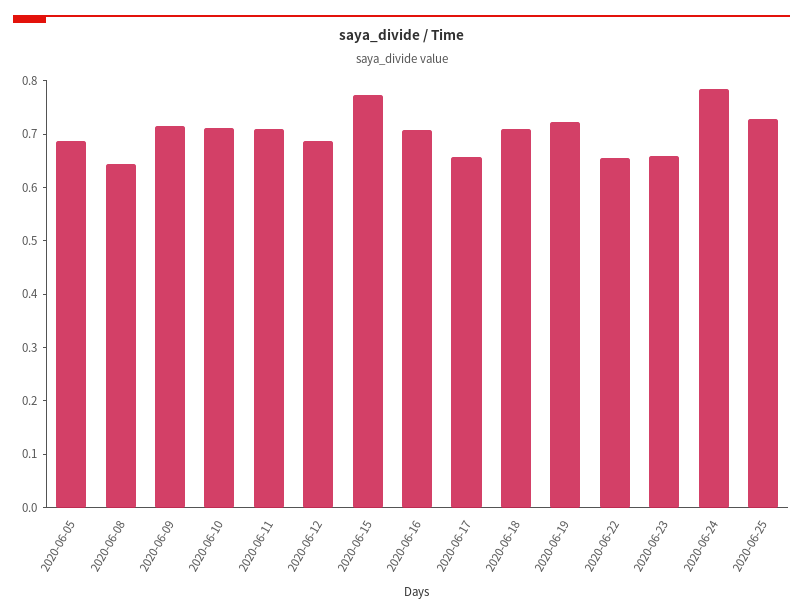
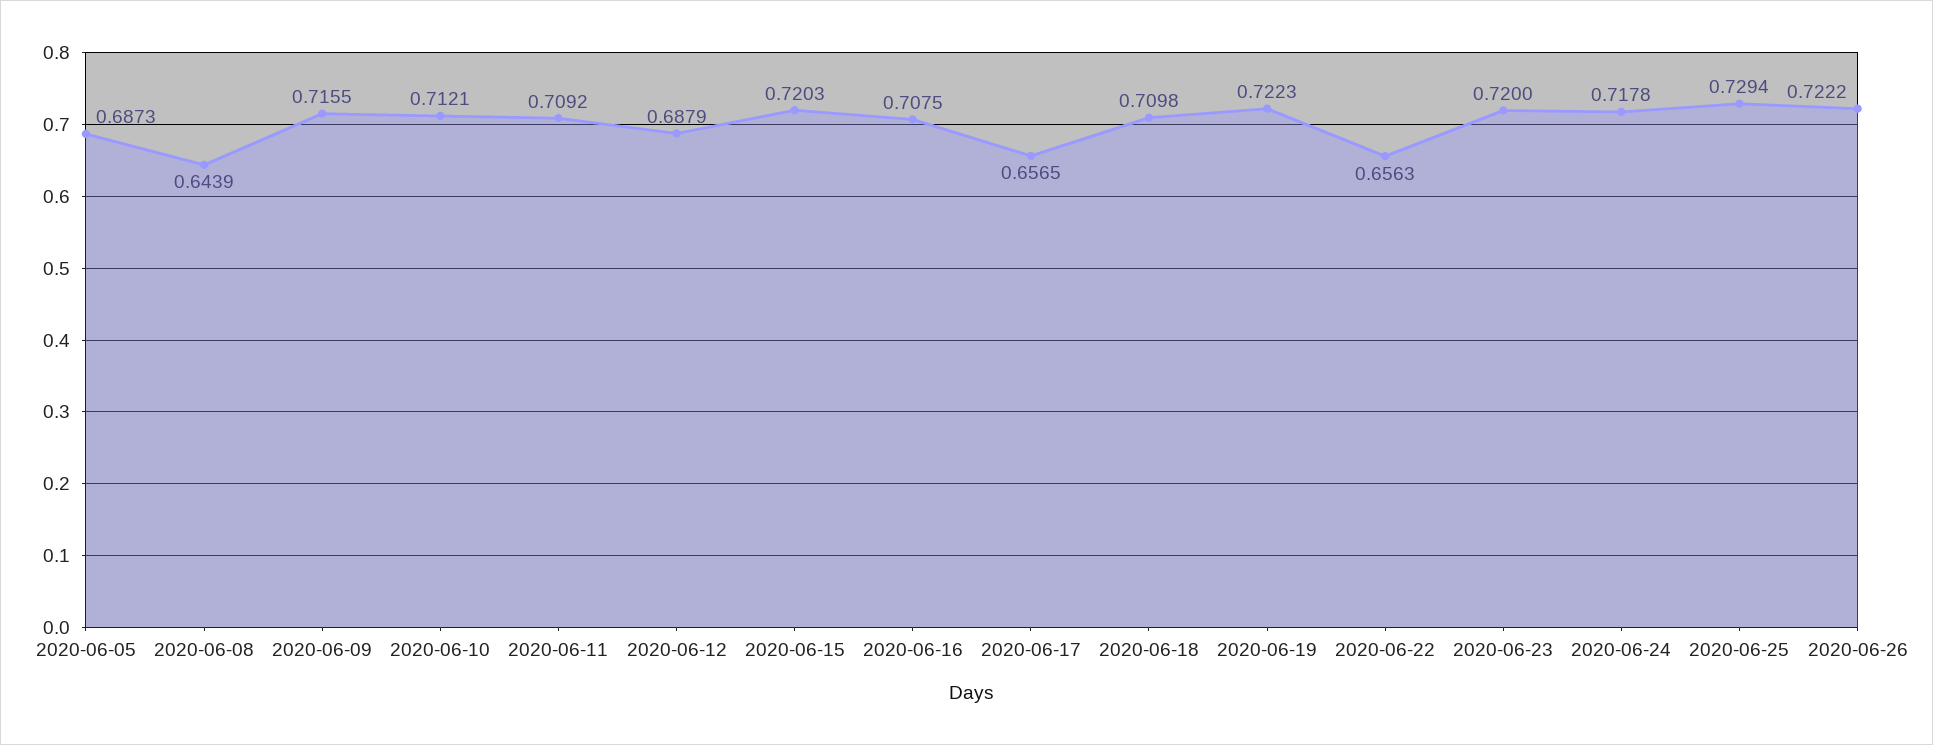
2020-06-15: 0.78 -> 0.7203
2020-06-23: 0.66 -> 0.72
2020-06-24: 0.78 -> 0.7178
2020-06-26: none -> 0.7222

